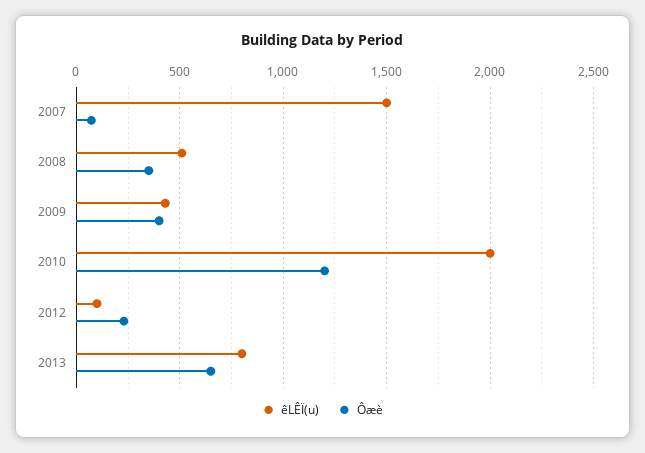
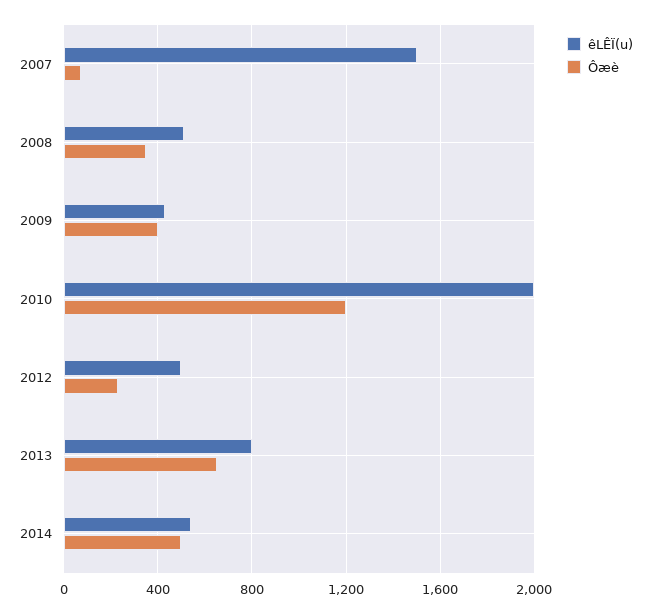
êLÊÏ(u), 2012: 100 -> 500
êLÊÏ(u), 2014: none -> 550
Ôæè, 2014: none -> 500

